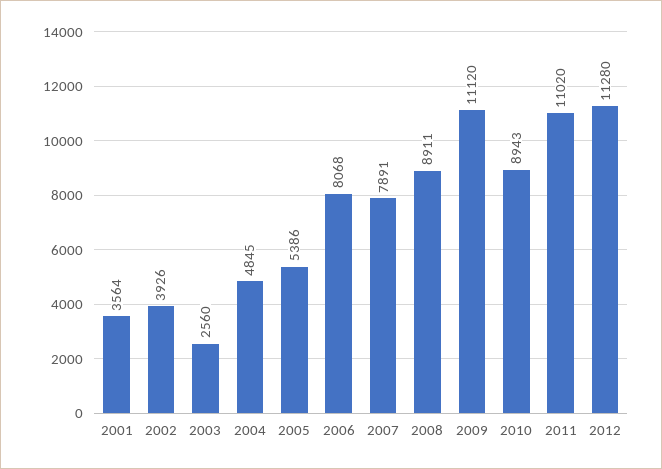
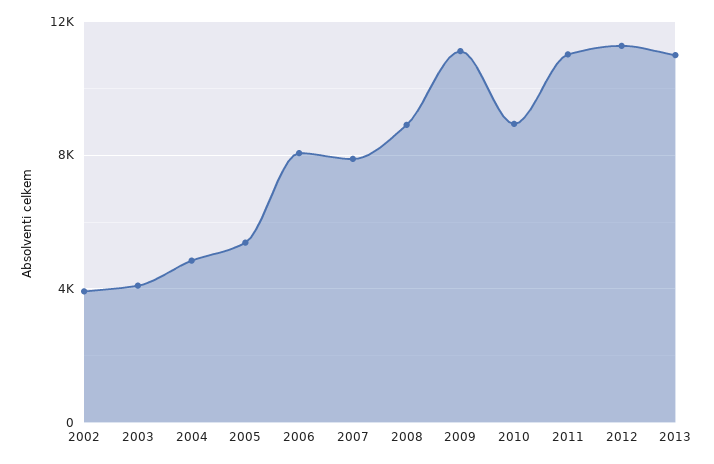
2001: 3564 -> none
2003: 2560 -> 4000
2013: none -> 11000

